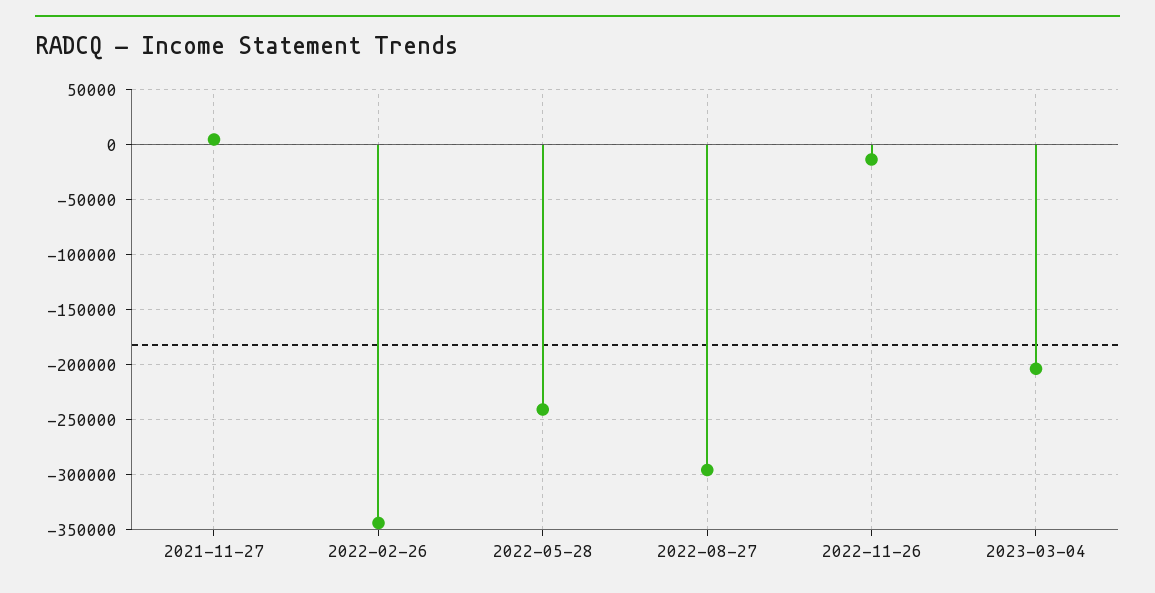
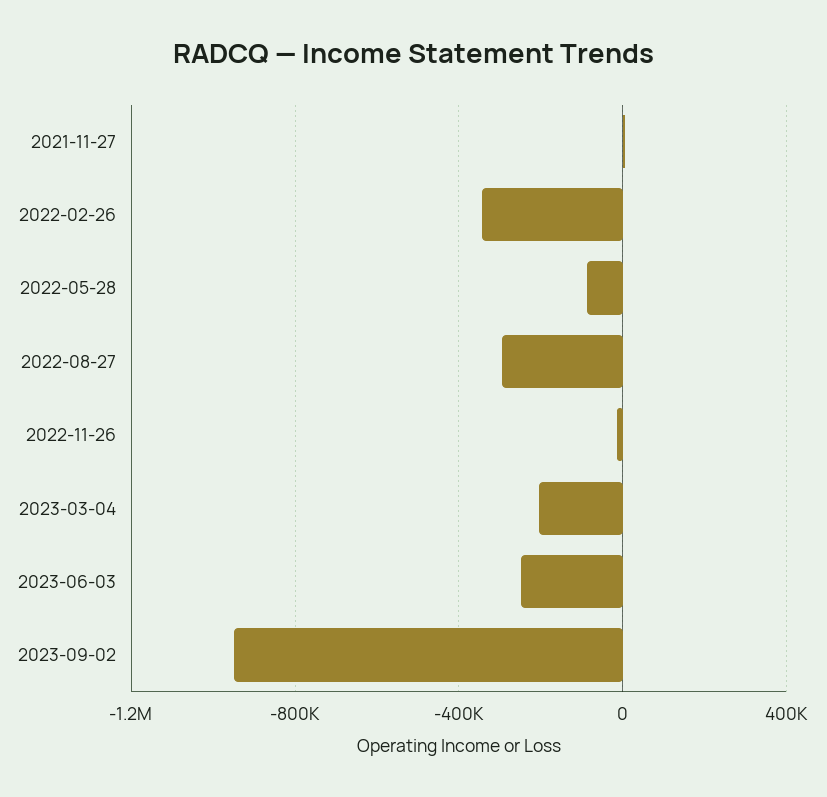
2022-05-28: -240000 -> -100000
2023-06-03: none -> -250000
2023-09-02: none -> -950000

